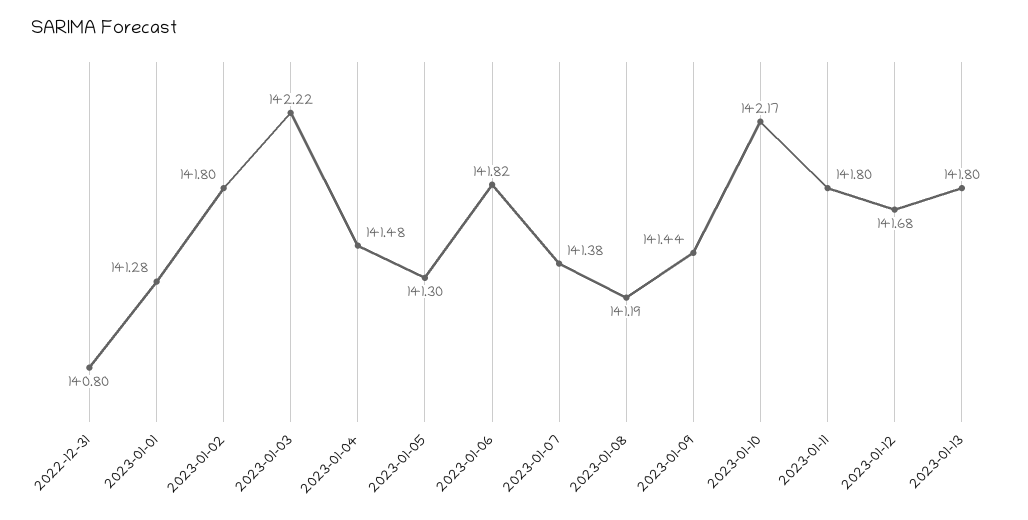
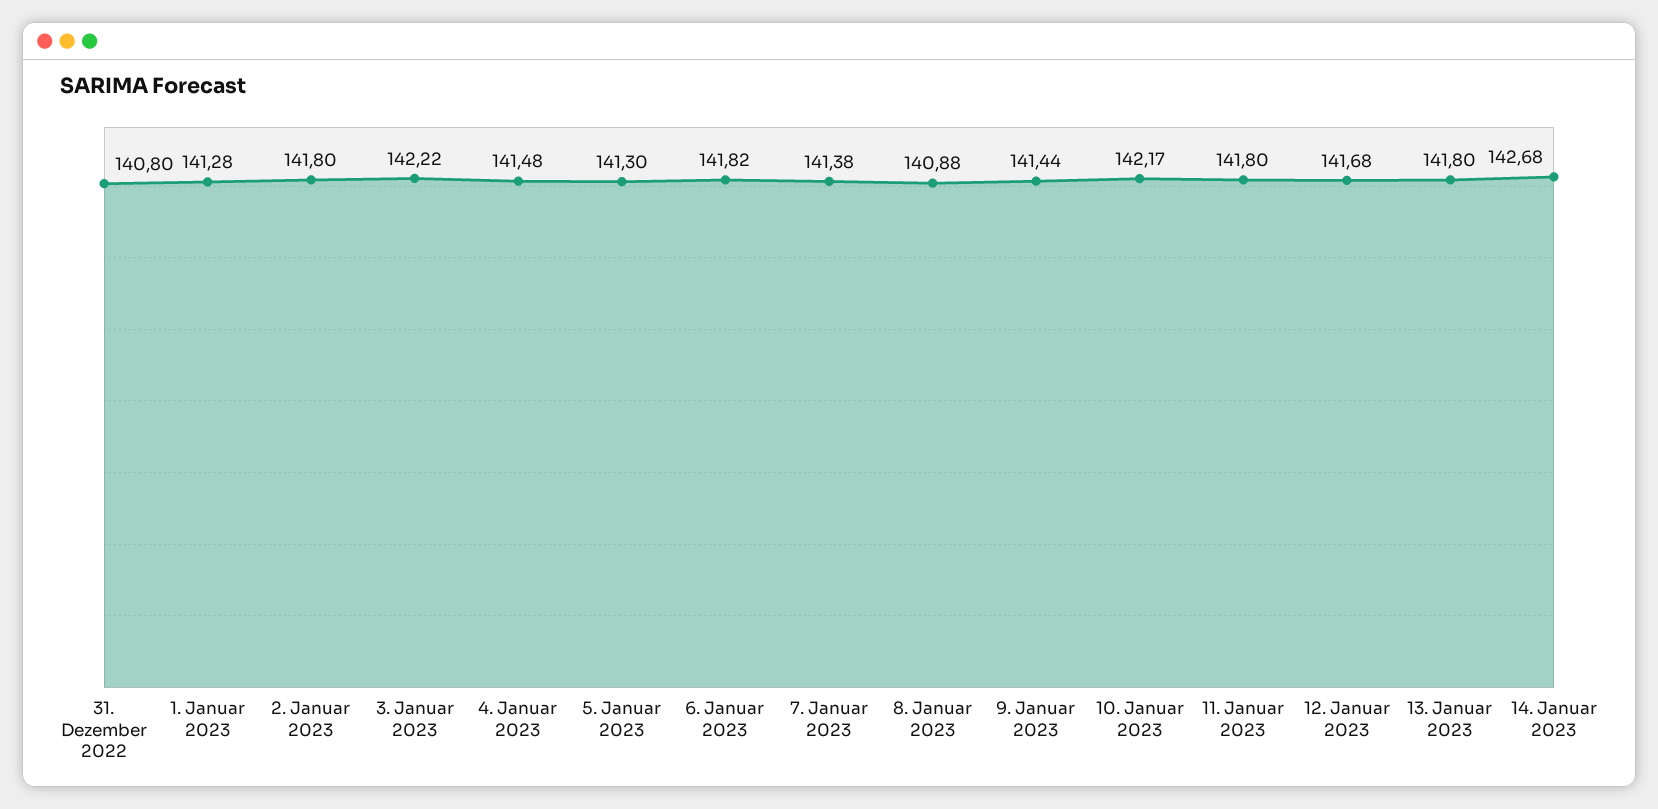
2023-01-08: 141.19 -> 140.88
14. Januar 2023: none -> 142.68

